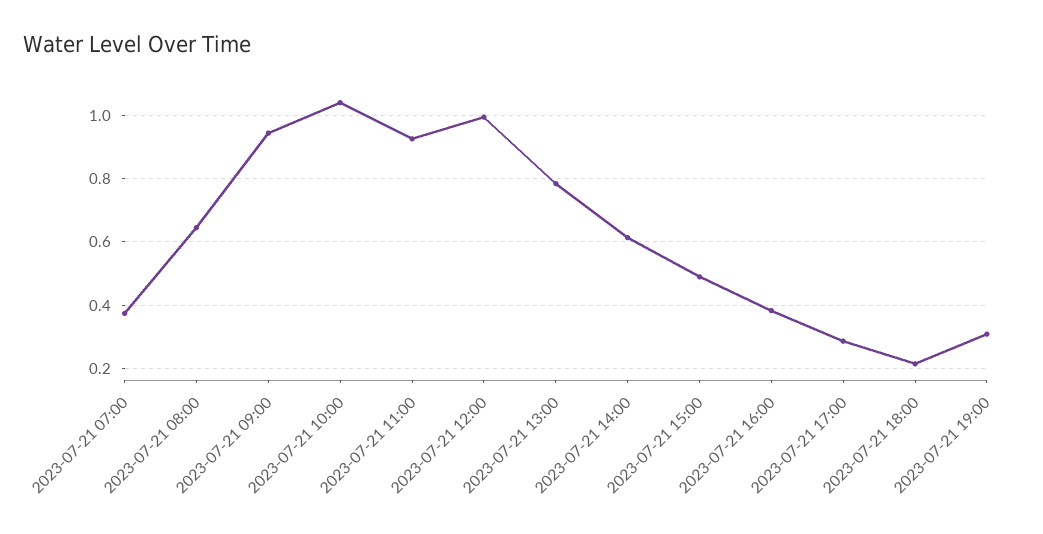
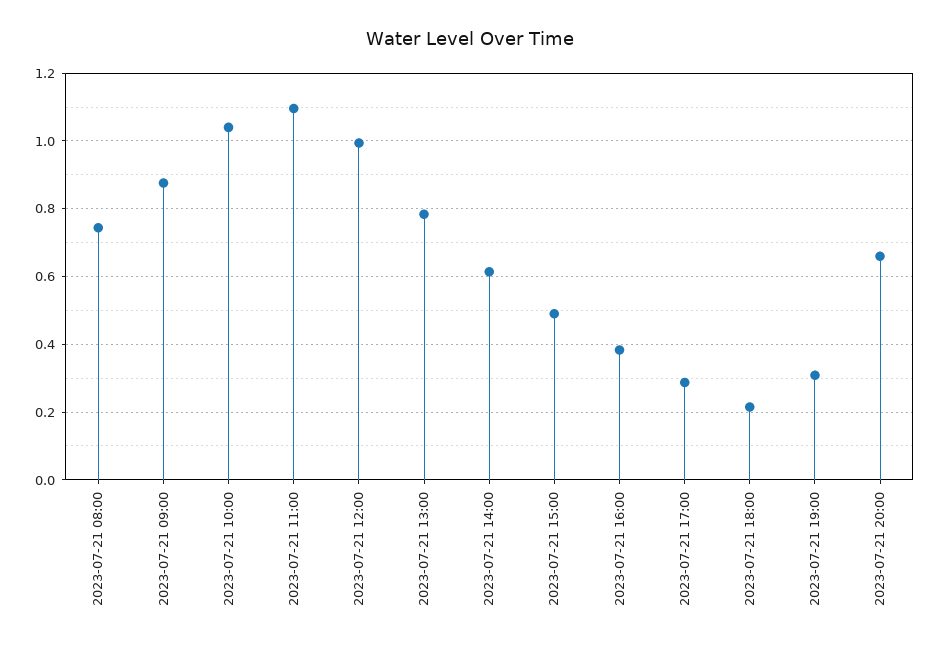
2023-07-21 07:00: 0.38 -> none
2023-07-21 08:00: 0.64 -> 0.74
2023-07-21 09:00: 0.94 -> 0.88
2023-07-21 11:00: 0.92 -> 1.1
2023-07-21 20:00: none -> 0.66

